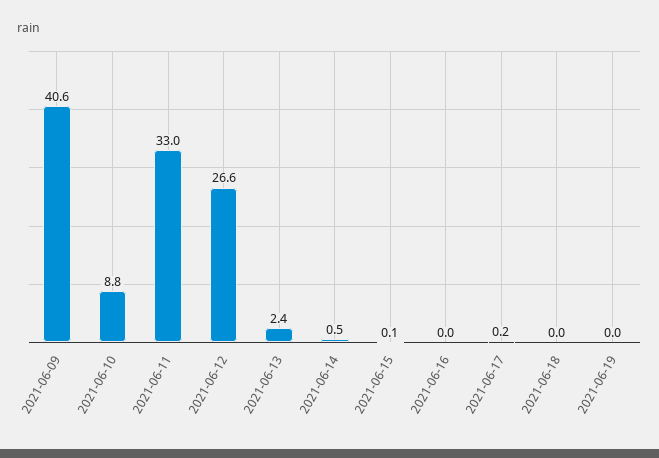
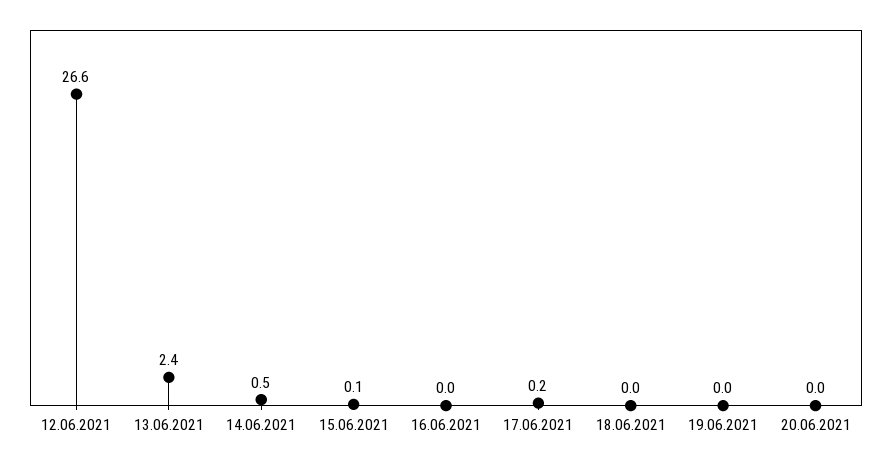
2021-06-09: 40.6 -> none
2021-06-10: 8.8 -> none
2021-06-11: 33 -> none
20.06.2021: none -> 0

